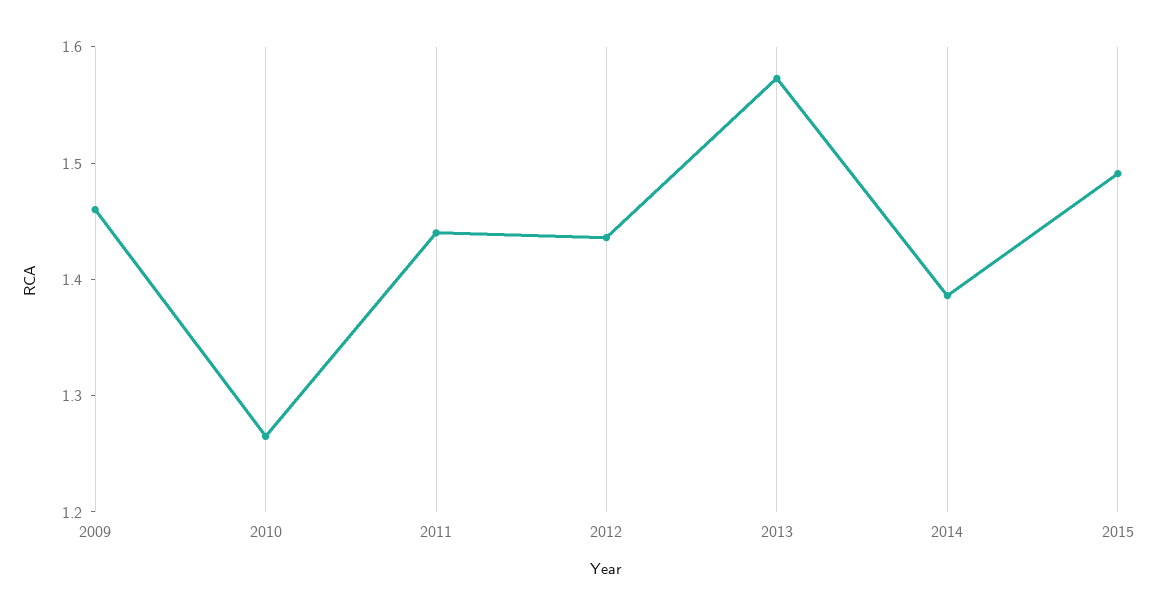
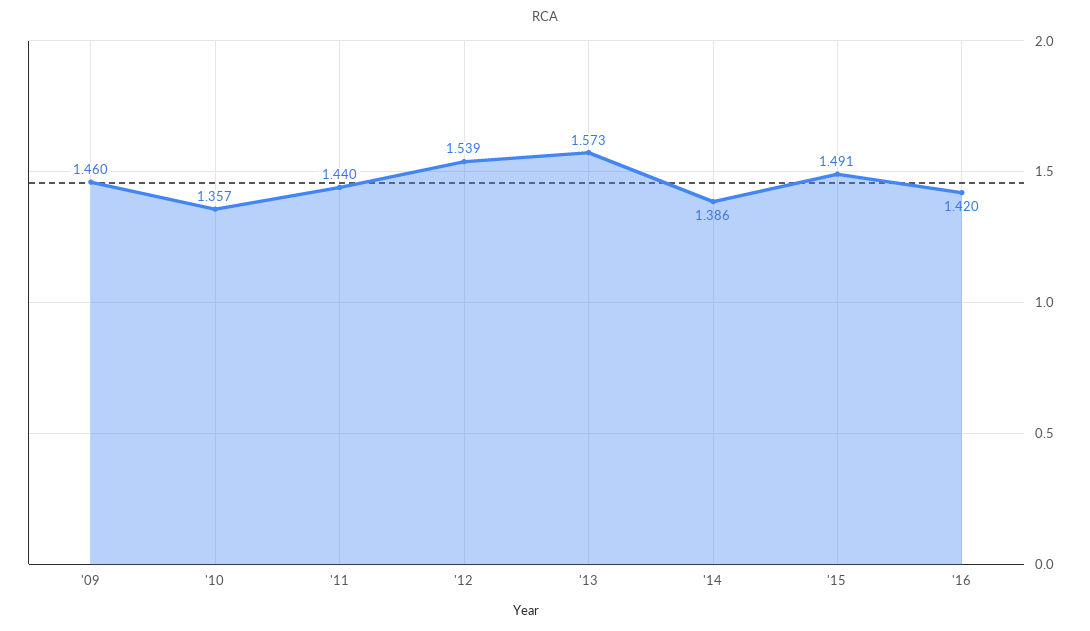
2010: 1.26 -> 1.357
2012: 1.44 -> 1.539
'16: none -> 1.42

